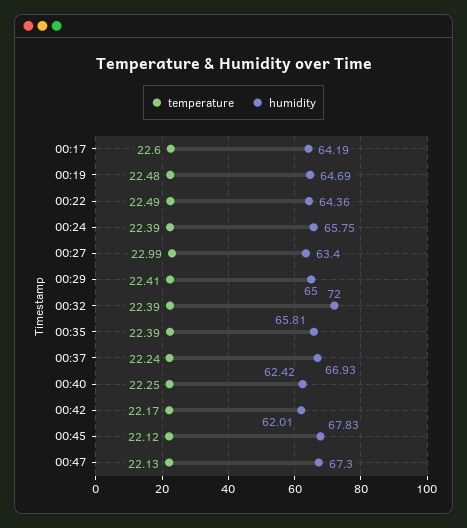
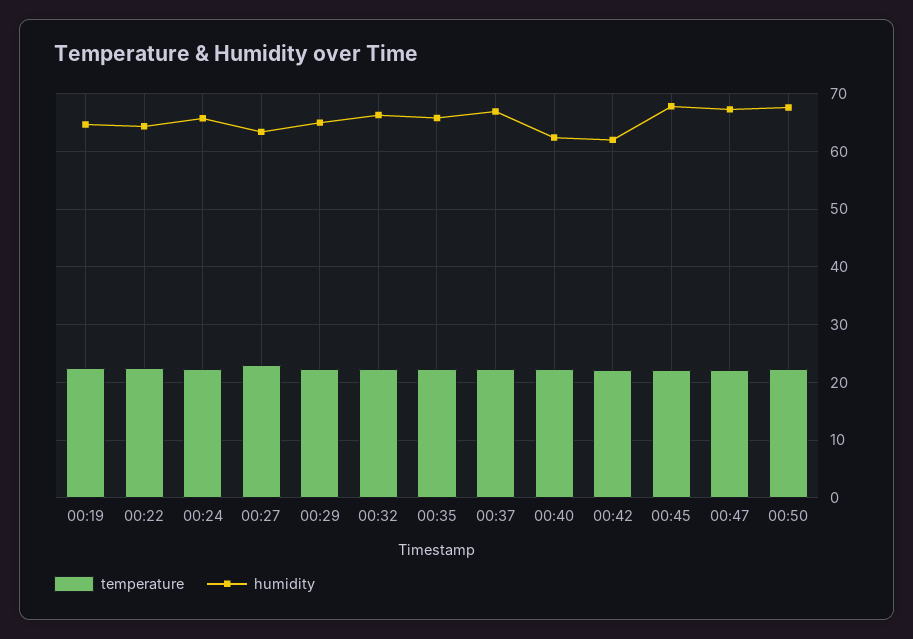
temperature, 00:17: 22.6 -> none
humidity, 00:17: 64.19 -> none
humidity, 00:32: 72 -> 66
temperature, 00:50: none -> 22
humidity, 00:50: none -> 68

